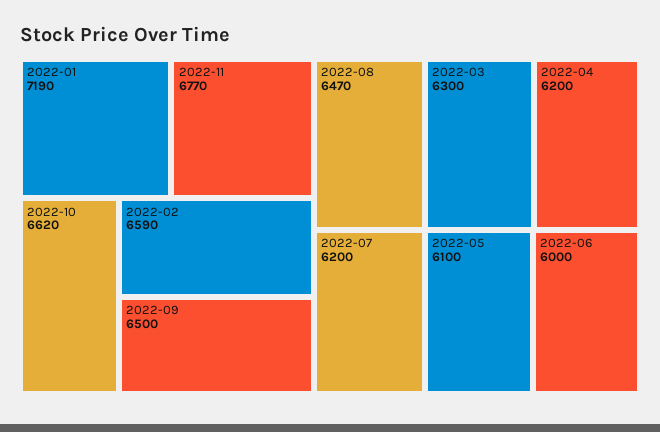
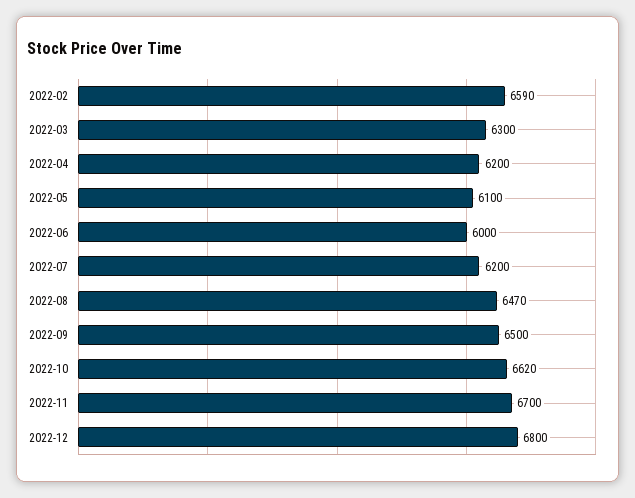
2022-01: 7190 -> none
2022-11: 6770 -> 6700
2022-12: none -> 6800

